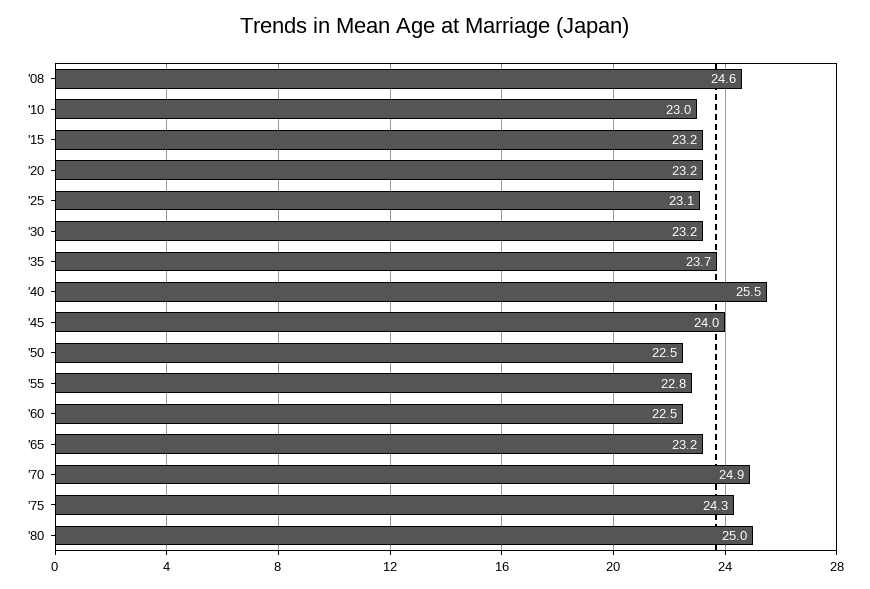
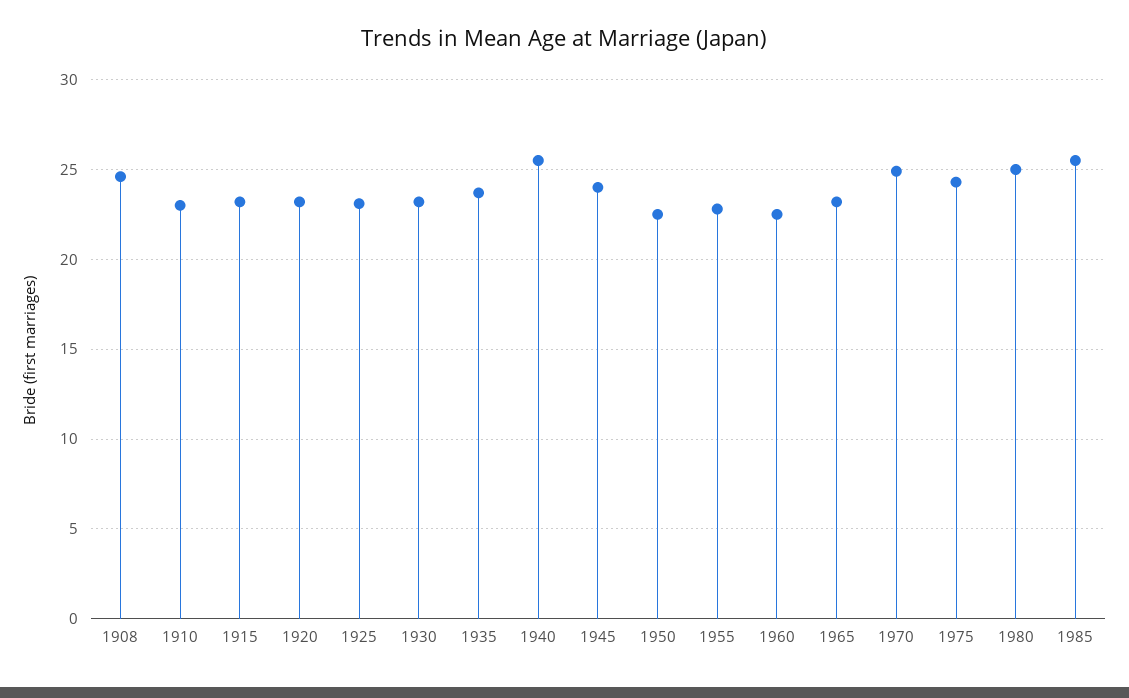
1985: none -> 25.5

